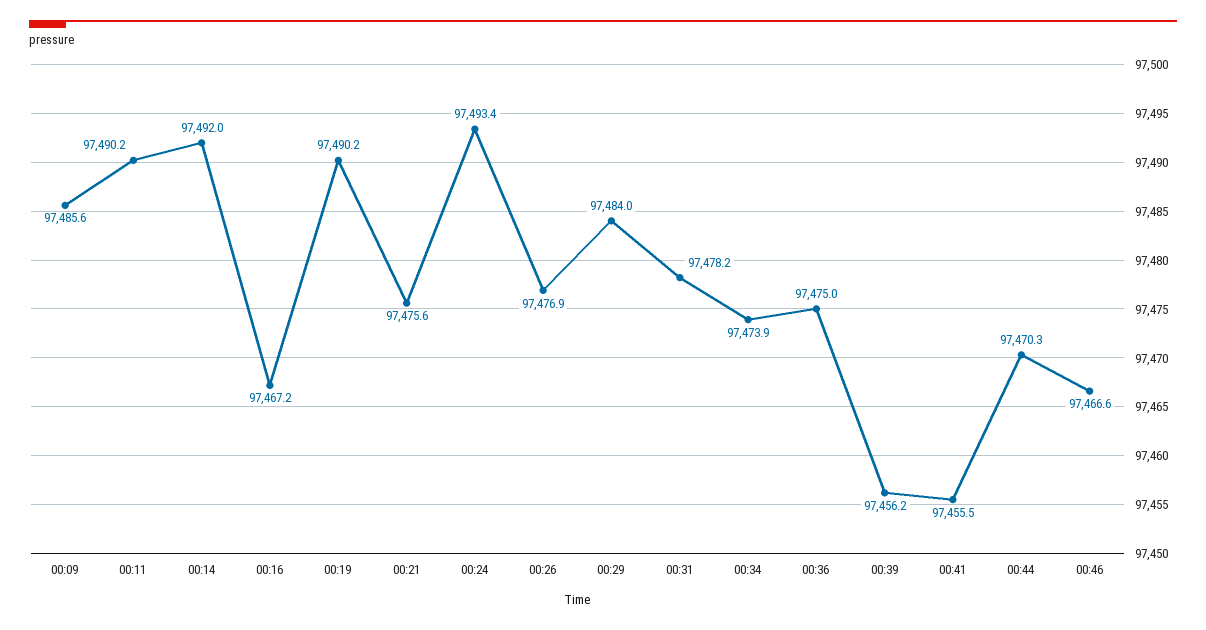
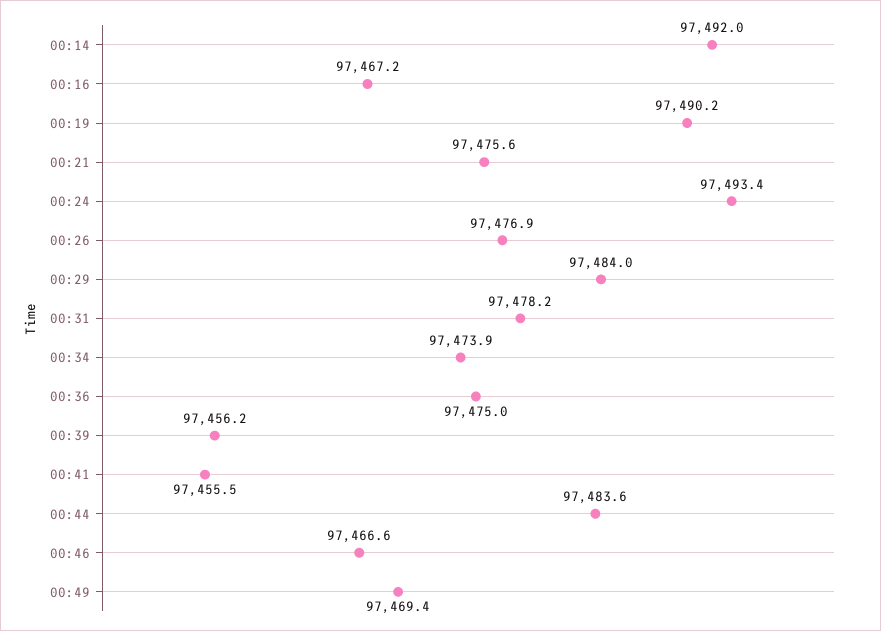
00:09: 97485.6 -> none
00:11: 97490.2 -> none
00:44: 97470.3 -> 97483.6
00:49: none -> 97469.4

